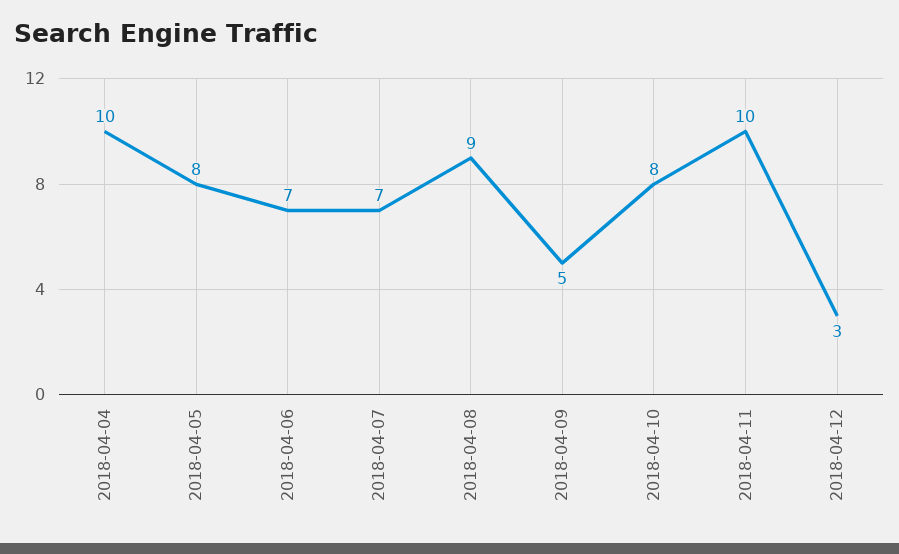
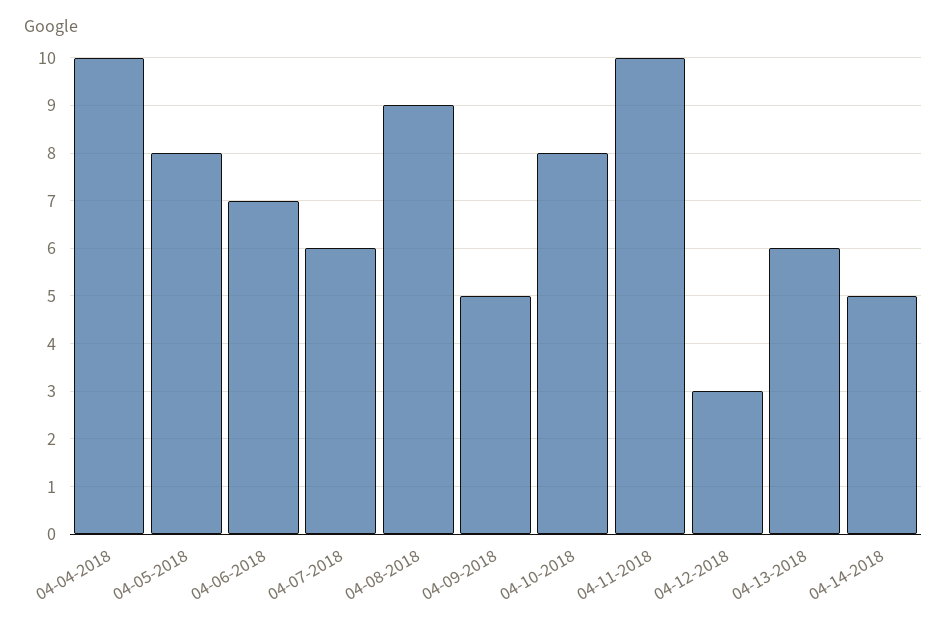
2018-04-07: 7 -> 6
04-13-2018: none -> 6
04-14-2018: none -> 5

